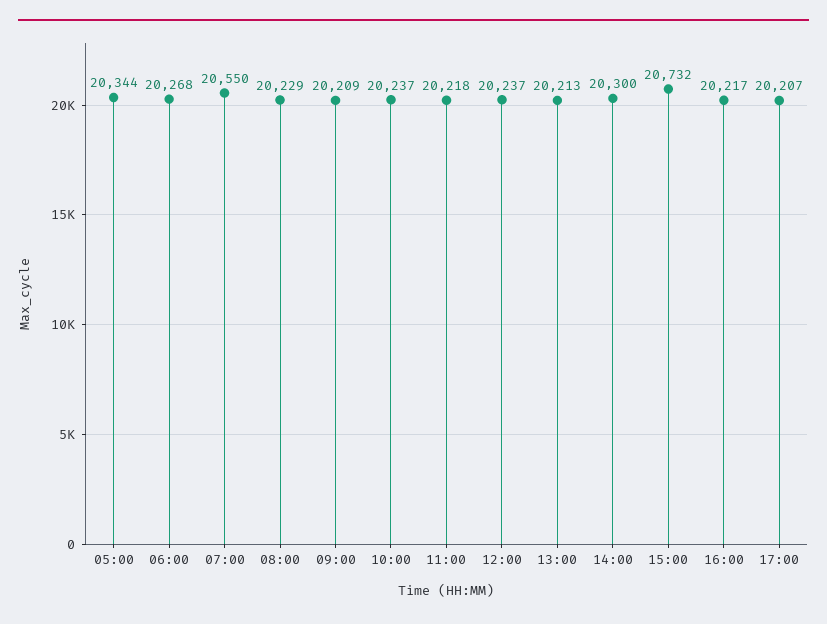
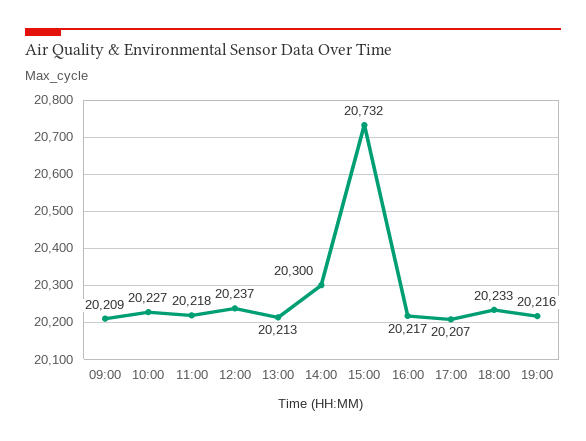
05:00: 20344 -> none
06:00: 20268 -> none
07:00: 20550 -> none
08:00: 20229 -> none
10:00: 20237 -> 20227
18:00: none -> 20233
19:00: none -> 20216

